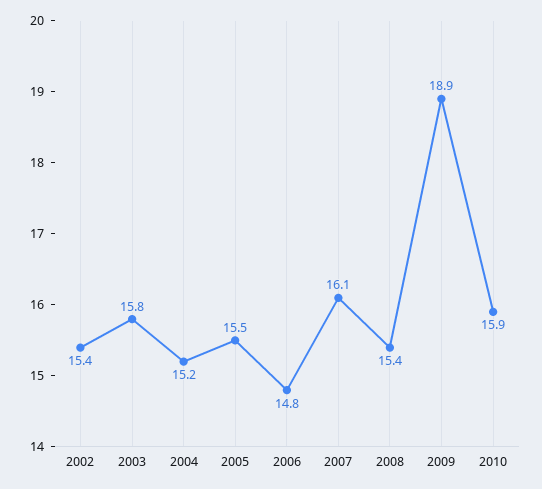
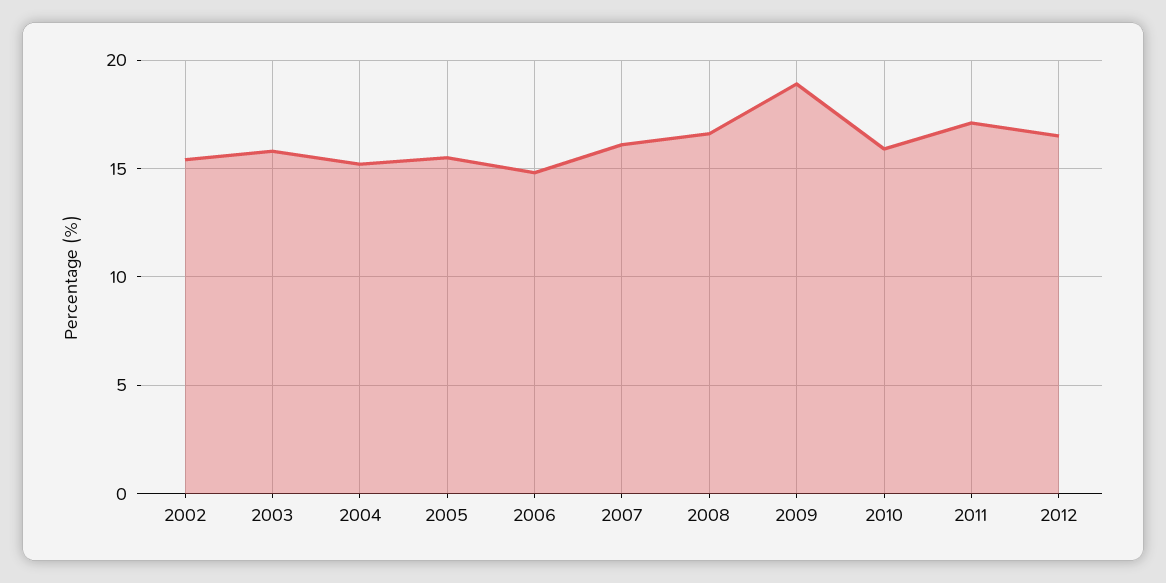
2008: 15.4 -> 16.5
2011: none -> 17
2012: none -> 16.5

